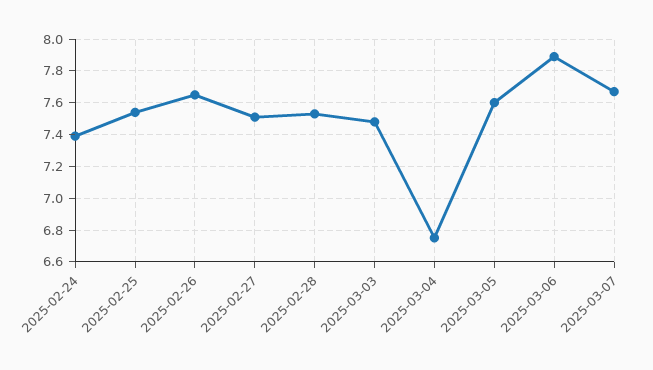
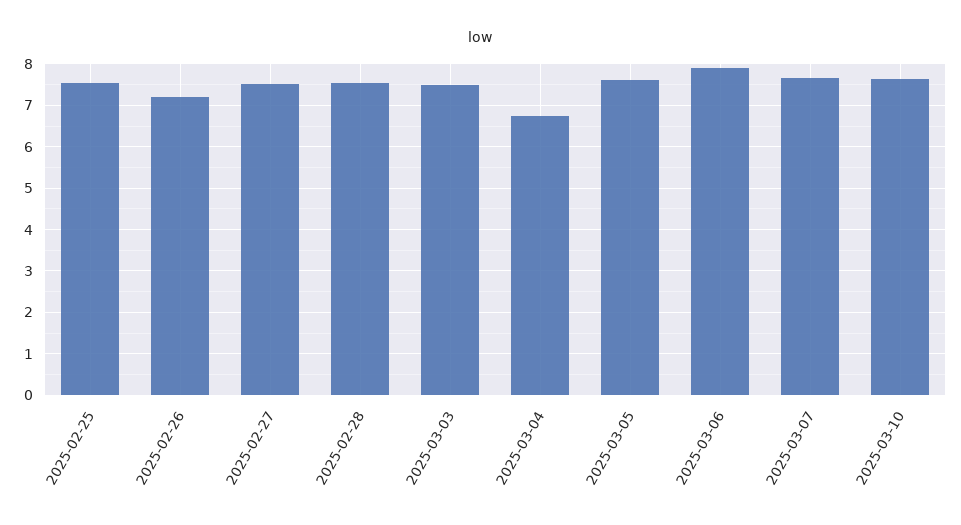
2025-02-24: 7.4 -> none
2025-02-26: 7.65 -> 7.2
2025-03-10: none -> 7.6

